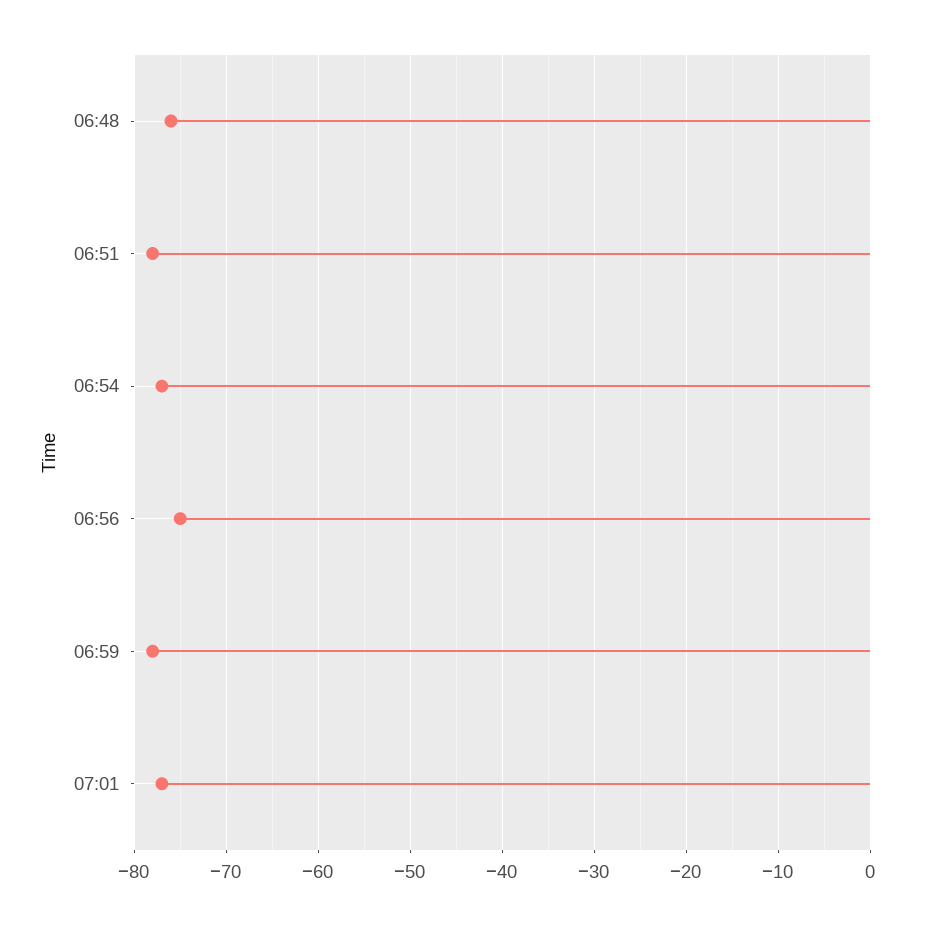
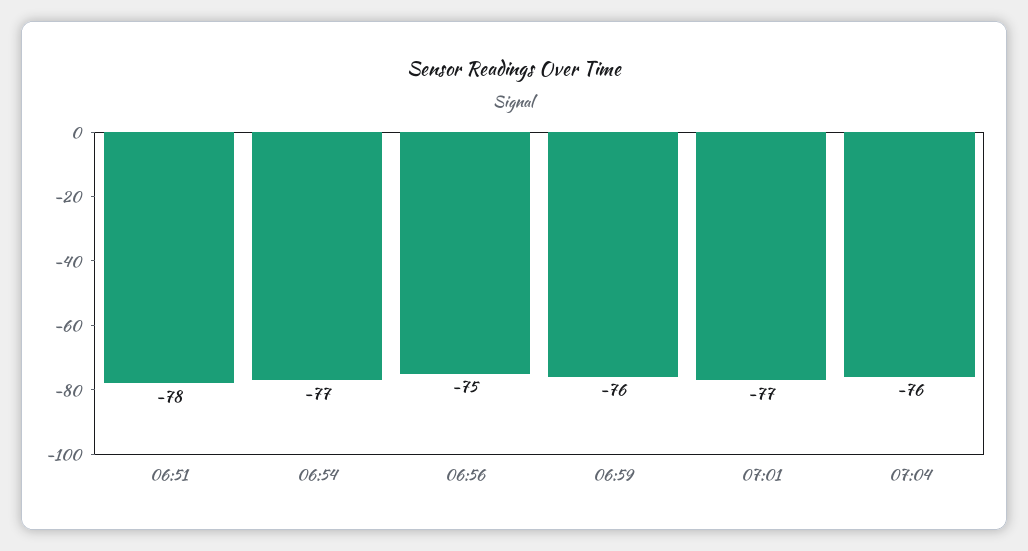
06:48: -76 -> none
06:59: -78 -> -76
07:04: none -> -76

